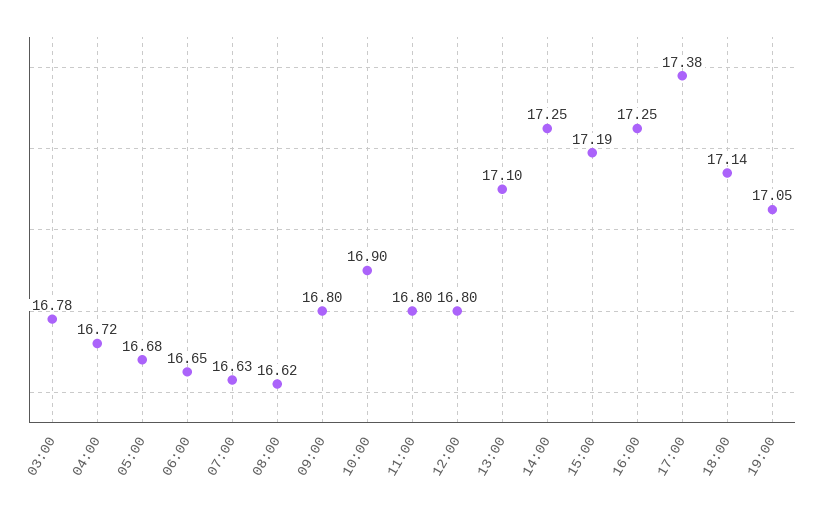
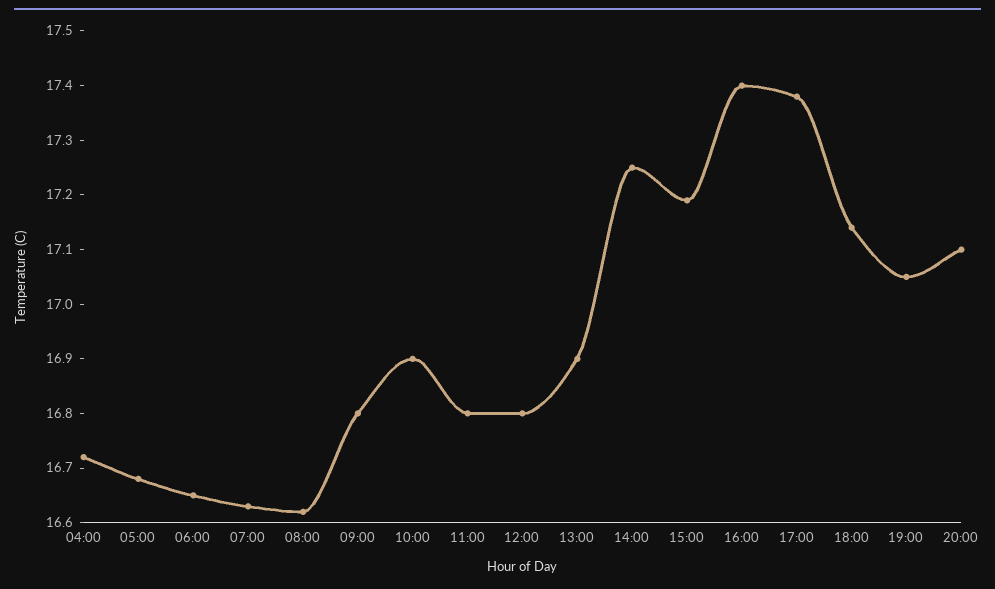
03:00: 16.78 -> none
13:00: 17.1 -> 16.9
16:00: 17.25 -> 17.4
20:00: none -> 17.1

